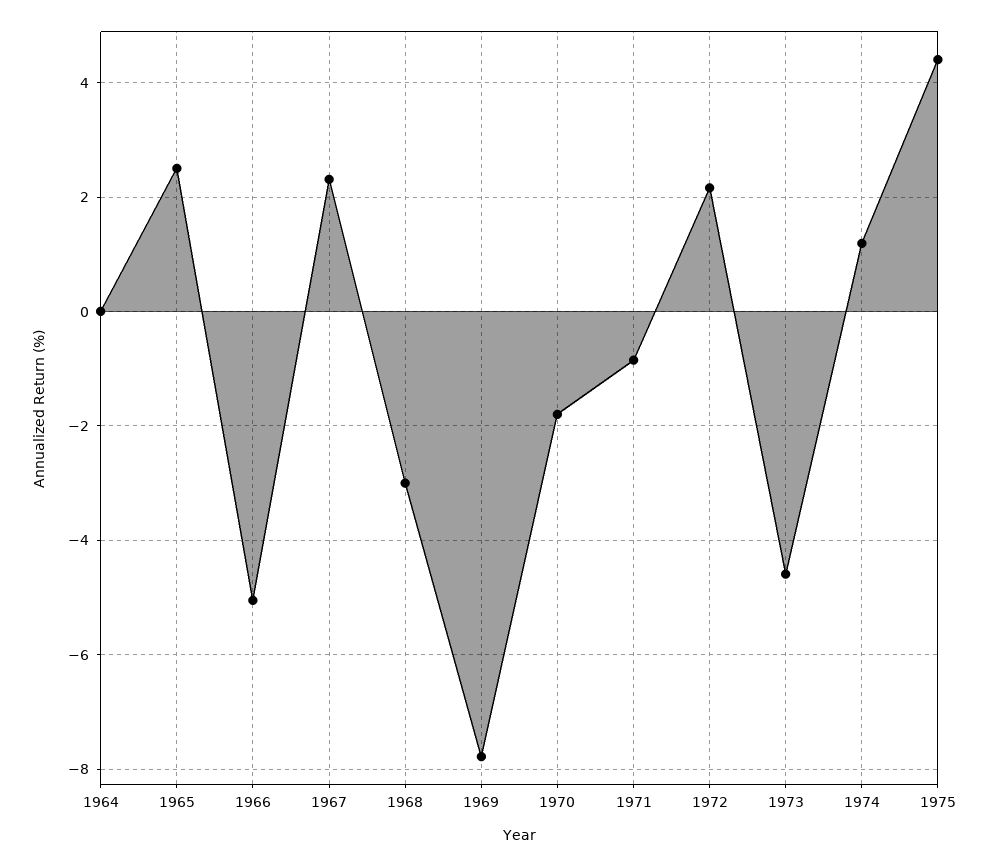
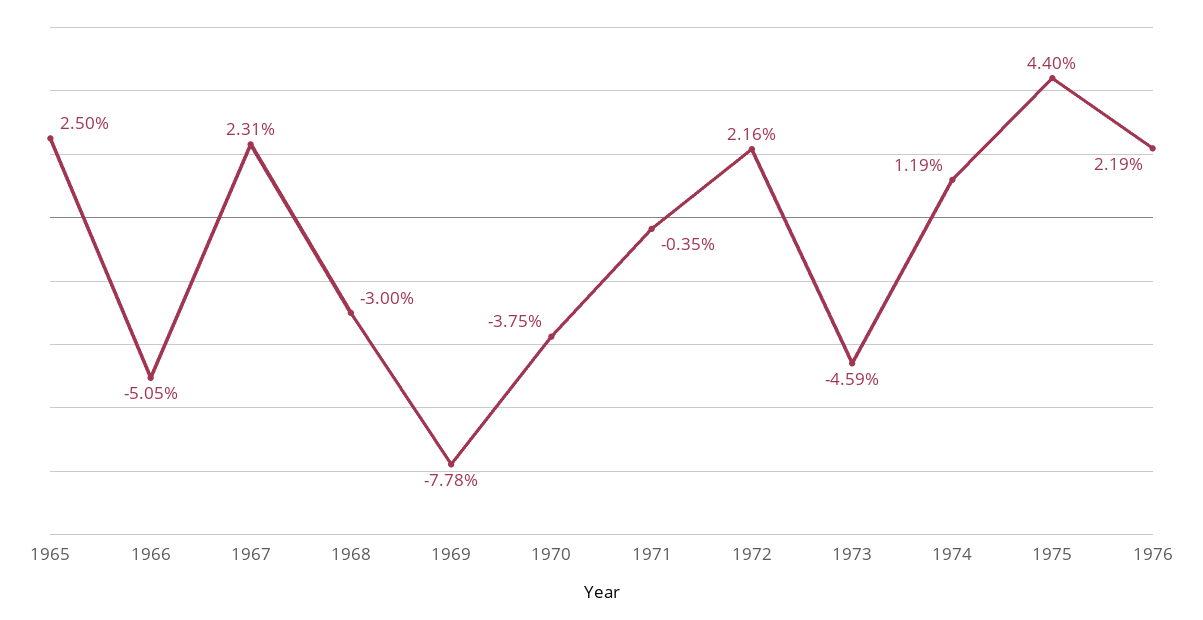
1964: 0 -> none
1970: -1.8 -> -3.75
1971: -0.8 -> -0.35
1976: none -> 2.19

